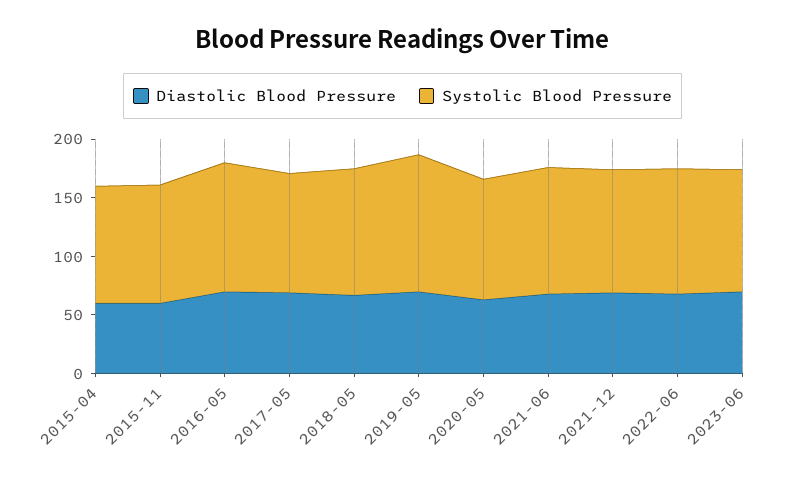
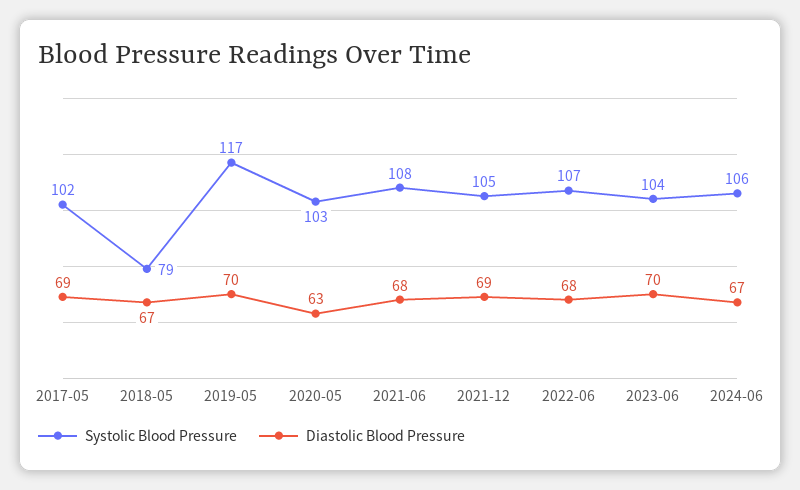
Diastolic Blood Pressure, 2015-04: 60 -> none
Systolic Blood Pressure, 2015-04: 100 -> none
Diastolic Blood Pressure, 2015-11: 60 -> none
Systolic Blood Pressure, 2015-11: 100 -> none
Diastolic Blood Pressure, 2016-05: 70 -> none
Systolic Blood Pressure, 2016-05: 110 -> none
Systolic Blood Pressure, 2018-05: 110 -> 79
Systolic Blood Pressure, 2024-06: none -> 106
Diastolic Blood Pressure, 2024-06: none -> 67

